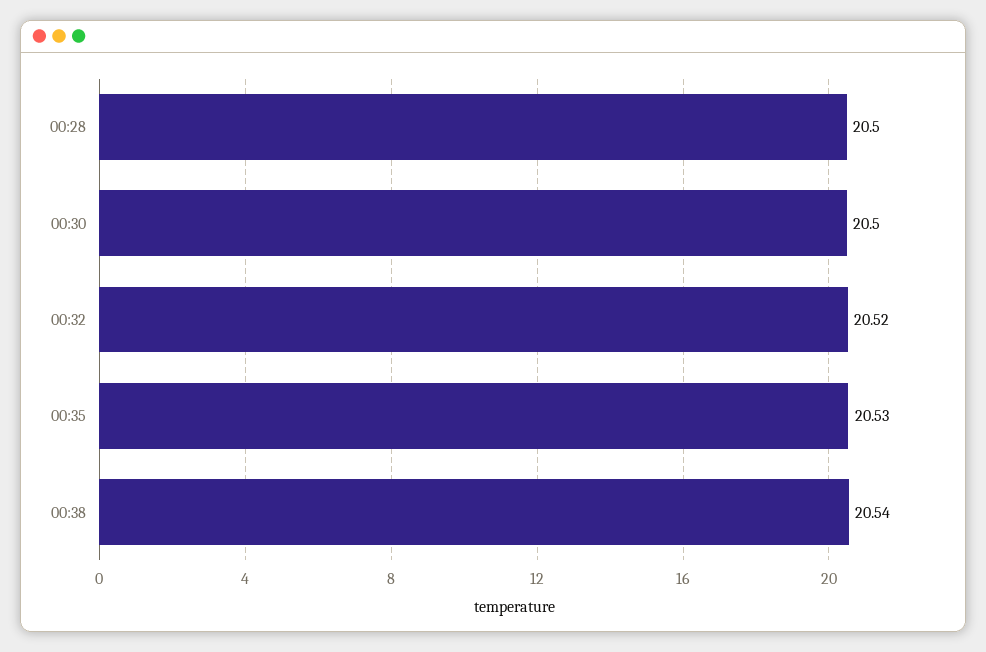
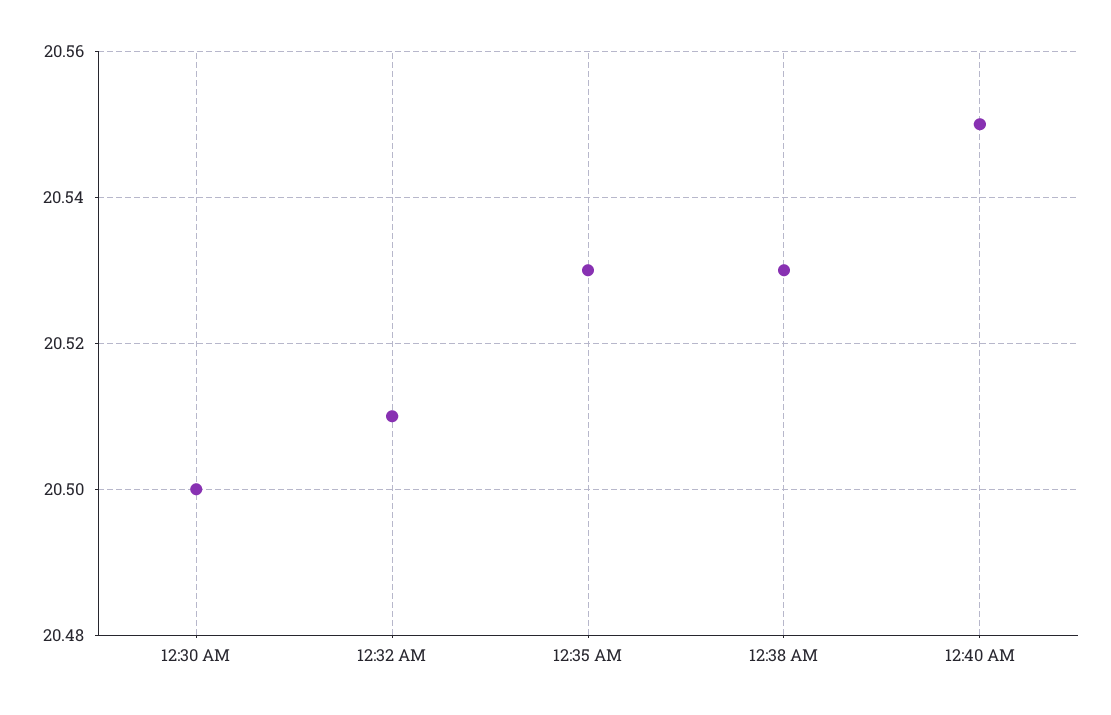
00:28: 20.5 -> none
00:32: 20.52 -> 20.51
00:38: 20.54 -> 20.53
12:40 AM: none -> 20.55

